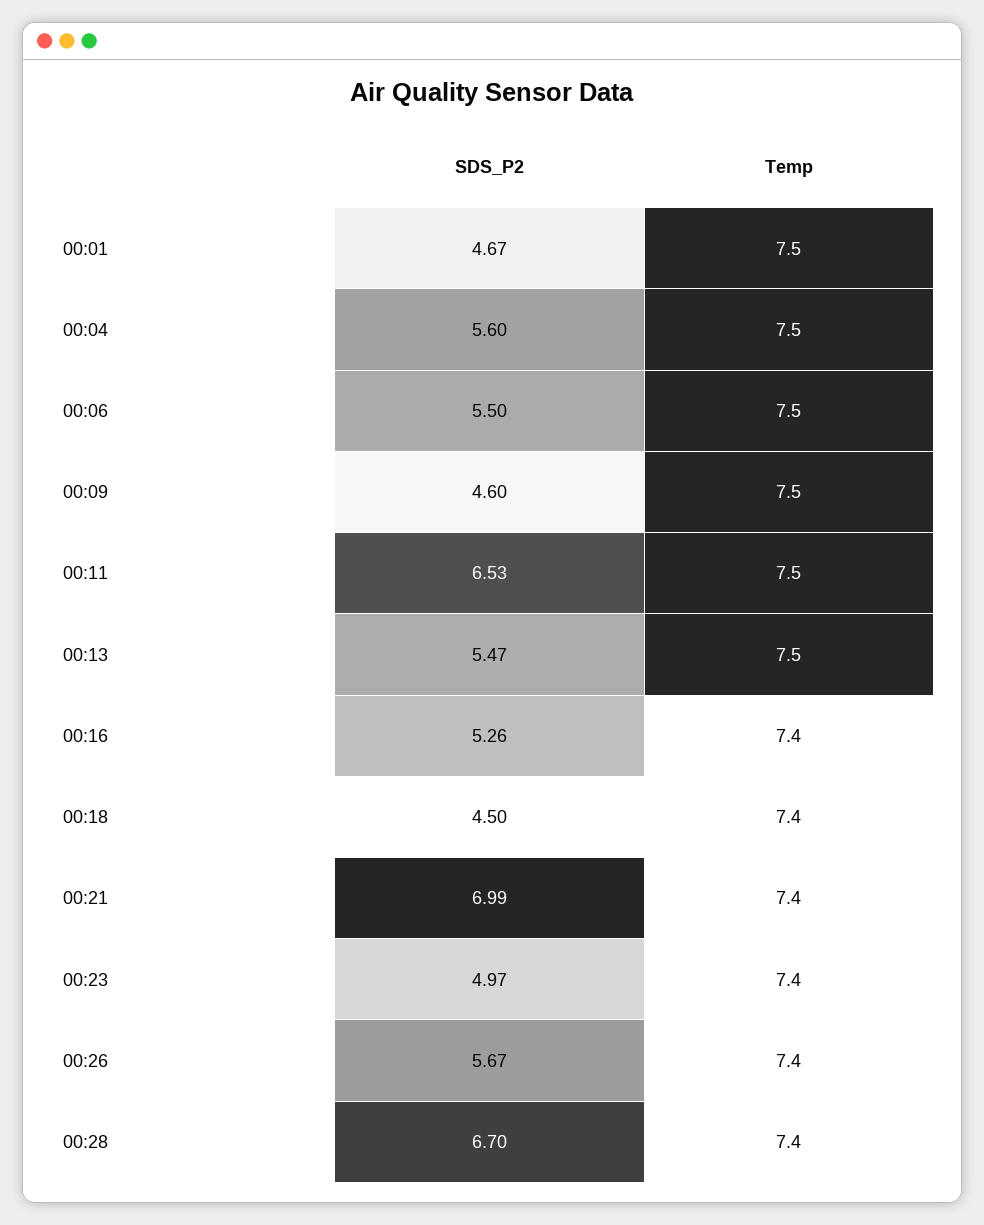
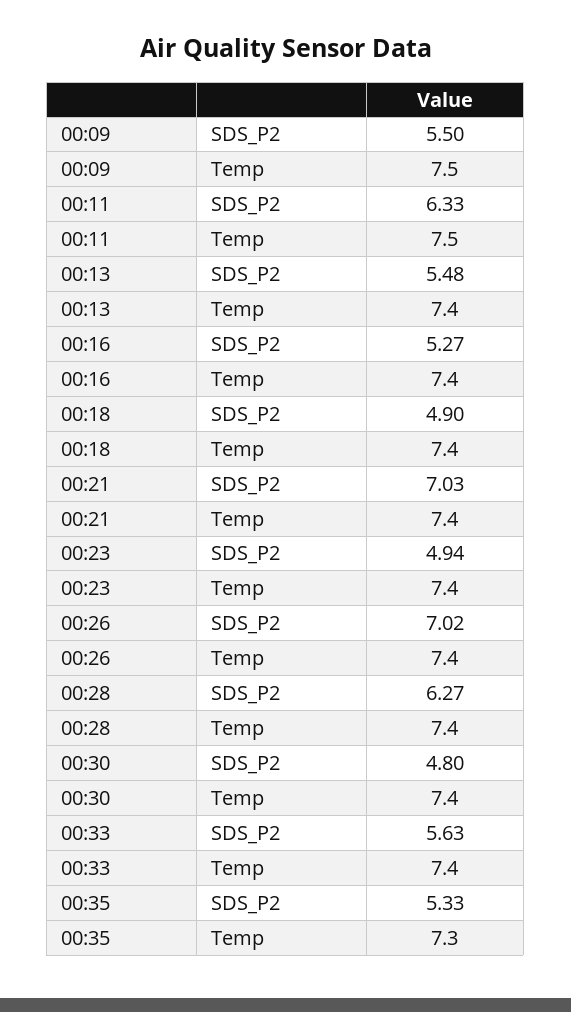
SDS_P2, 00:01: 4.67 -> none
Temp, 00:01: 7.5 -> none
SDS_P2, 00:04: 5.6 -> none
Temp, 00:04: 7.5 -> none
SDS_P2, 00:06: 5.5 -> none
Temp, 00:06: 7.5 -> none
SDS_P2, 00:09: 4.6 -> 5.5
SDS_P2, 00:11: 6.53 -> 6.33
SDS_P2, 00:13: 5.47 -> 5.48
Temp, 00:13: 7.5 -> 7.4
SDS_P2, 00:16: 5.26 -> 5.27
SDS_P2, 00:18: 4.5 -> 4.9
SDS_P2, 00:21: 6.99 -> 7.03
SDS_P2, 00:23: 4.97 -> 4.94
SDS_P2, 00:26: 5.67 -> 7.02
SDS_P2, 00:28: 6.7 -> 6.27
SDS_P2, 00:30: none -> 4.8
Temp, 00:30: none -> 7.4
SDS_P2, 00:33: none -> 5.63
Temp, 00:33: none -> 7.4
SDS_P2, 00:35: none -> 5.33
Temp, 00:35: none -> 7.3

